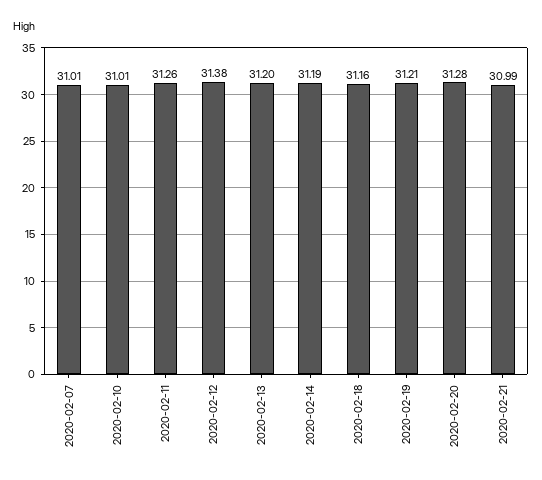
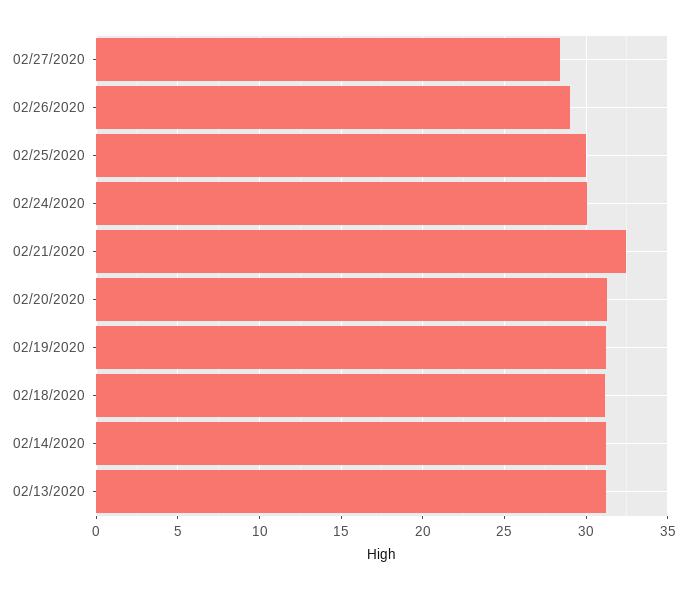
2020-02-07: 31.01 -> none
2020-02-10: 31.01 -> none
2020-02-11: 31.26 -> none
2020-02-12: 31.38 -> none
2020-02-21: 30.99 -> 32.5
02/27/2020: none -> 28.5
02/26/2020: none -> 29
02/25/2020: none -> 30
02/24/2020: none -> 30

